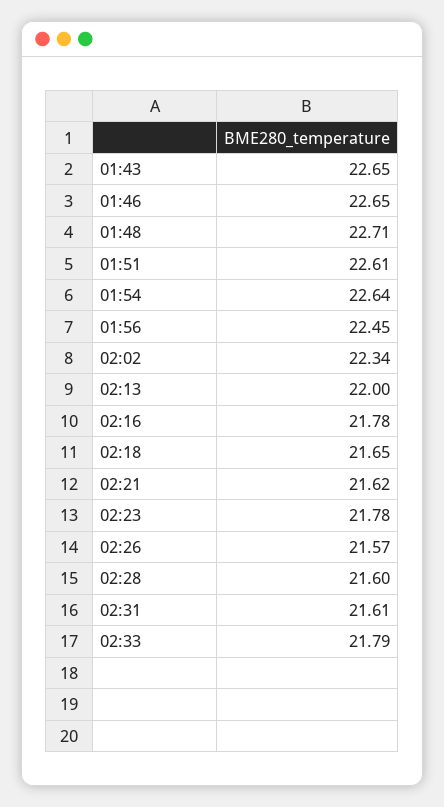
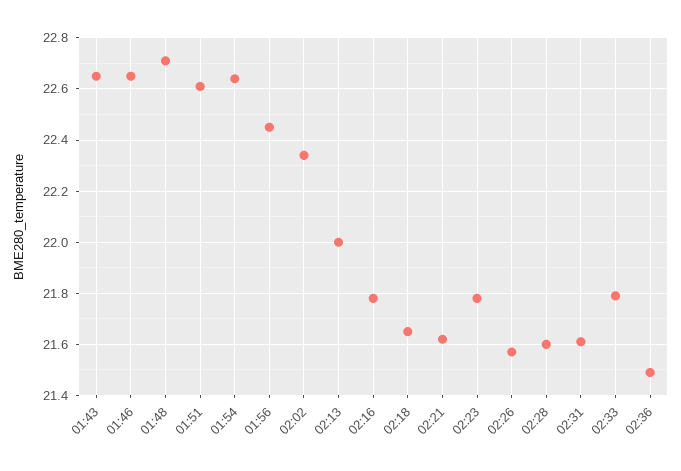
02:36: none -> 21.5

